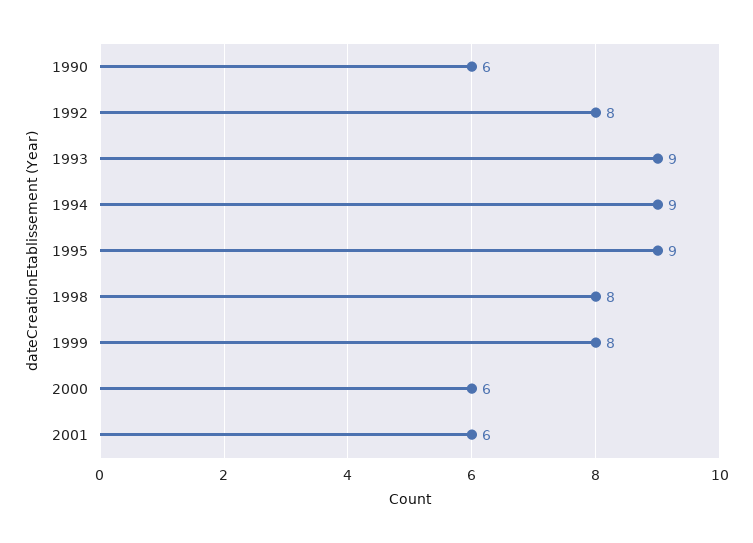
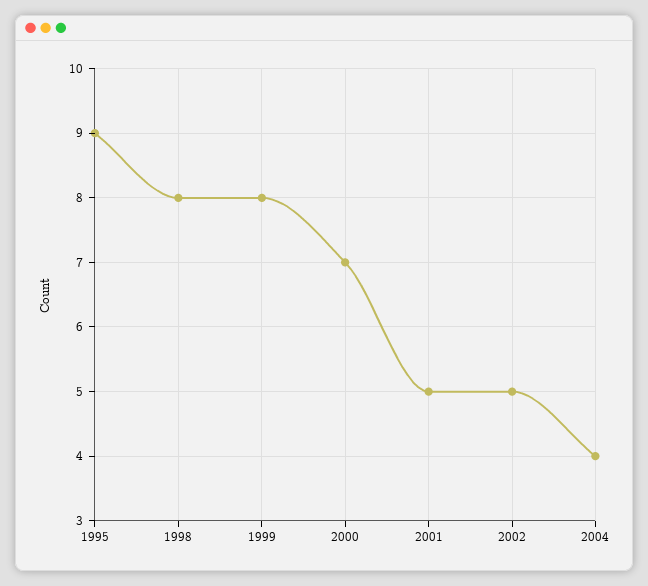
1990: 6 -> none
1992: 8 -> none
1993: 9 -> none
1994: 9 -> none
2000: 6 -> 7
2001: 6 -> 5
2002: none -> 5
2004: none -> 4

